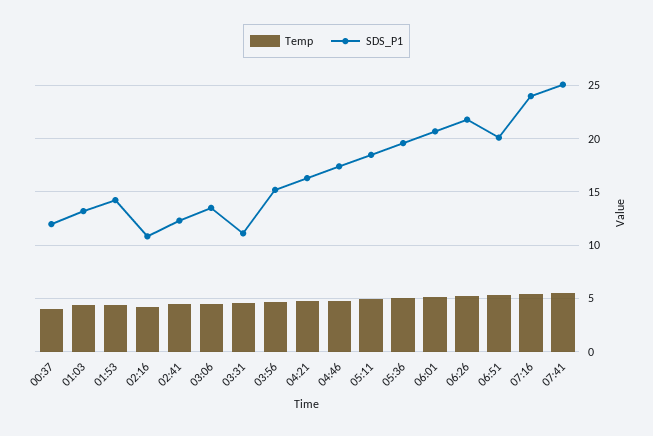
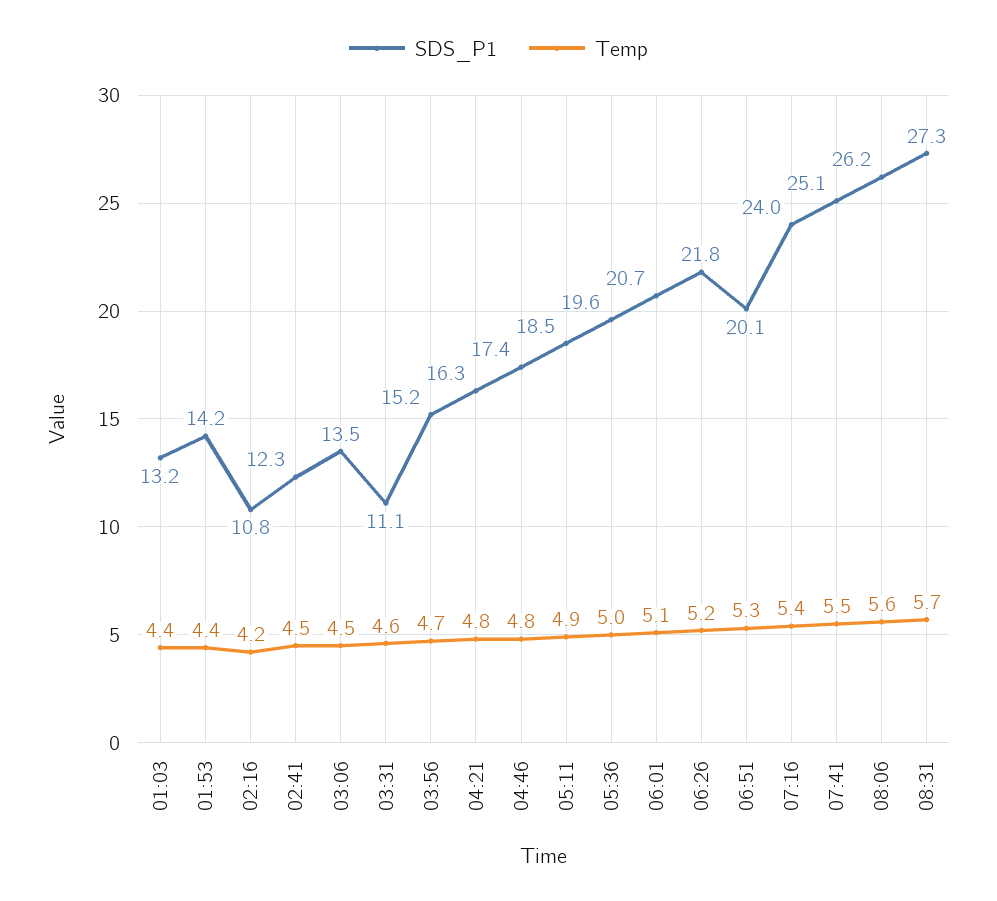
Temp, 00:37: 4 -> none
SDS_P1, 00:37: 12 -> none
SDS_P1, 08:06: none -> 26.2
Temp, 08:06: none -> 5.6
SDS_P1, 08:31: none -> 27.3
Temp, 08:31: none -> 5.7

